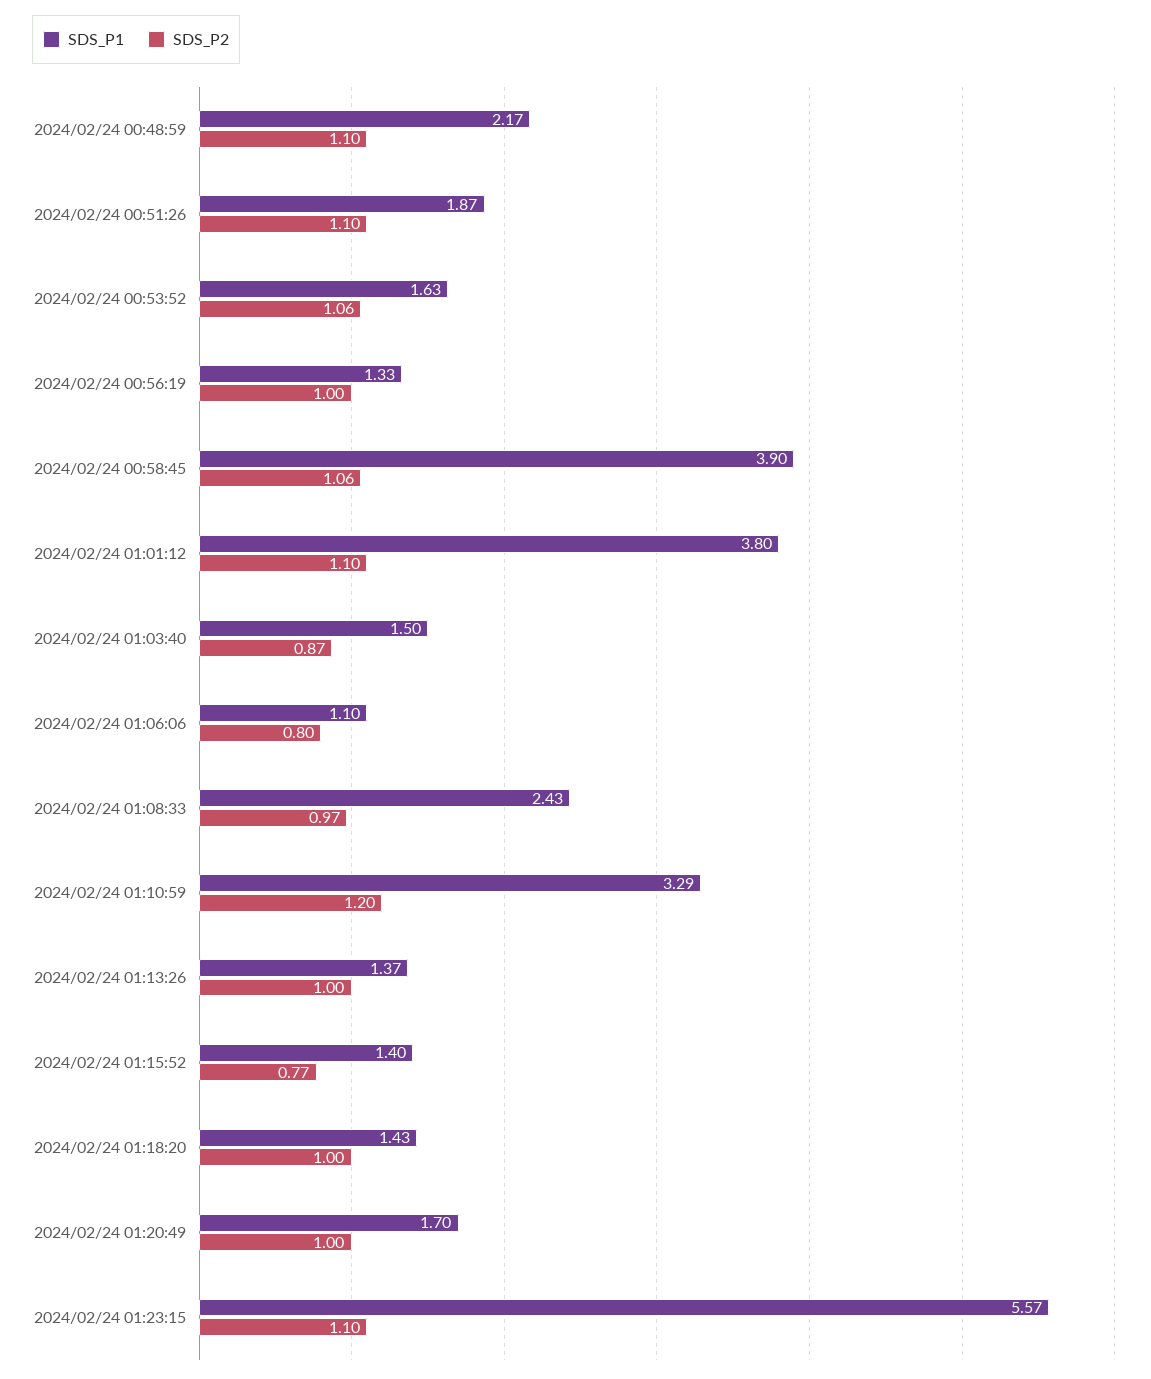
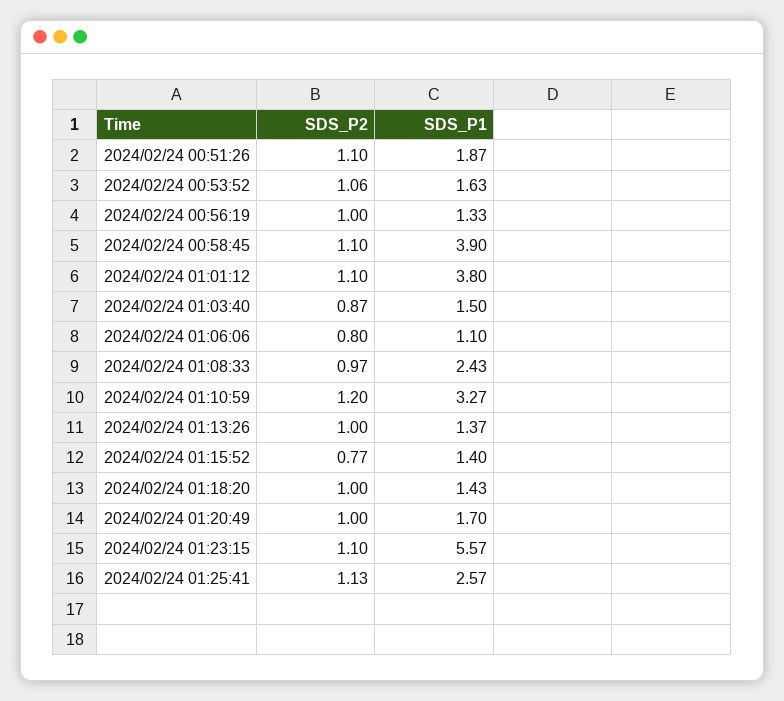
SDS_P1, 2024/02/24 00:48:59: 2.17 -> none
SDS_P2, 2024/02/24 00:48:59: 1.1 -> none
SDS_P2, 2024/02/24 00:58:45: 1.06 -> 1.1
SDS_P1, 2024/02/24 01:10:59: 3.29 -> 3.27
SDS_P2, 2024/02/24 01:25:41: none -> 1.13
SDS_P1, 2024/02/24 01:25:41: none -> 2.57

